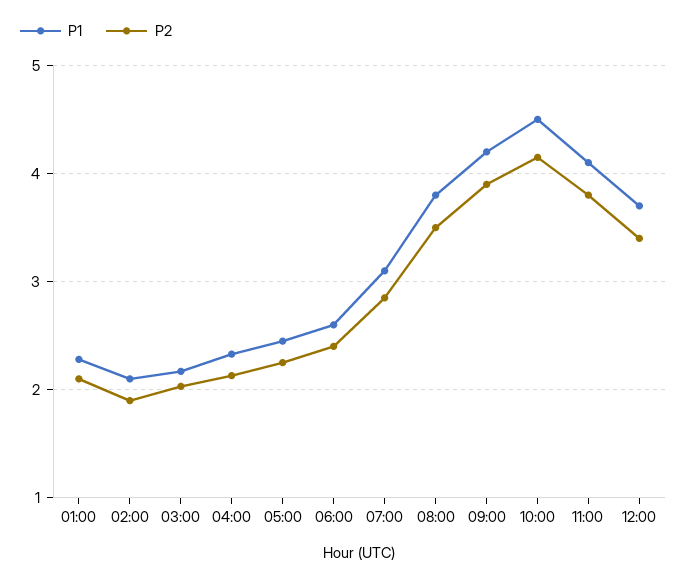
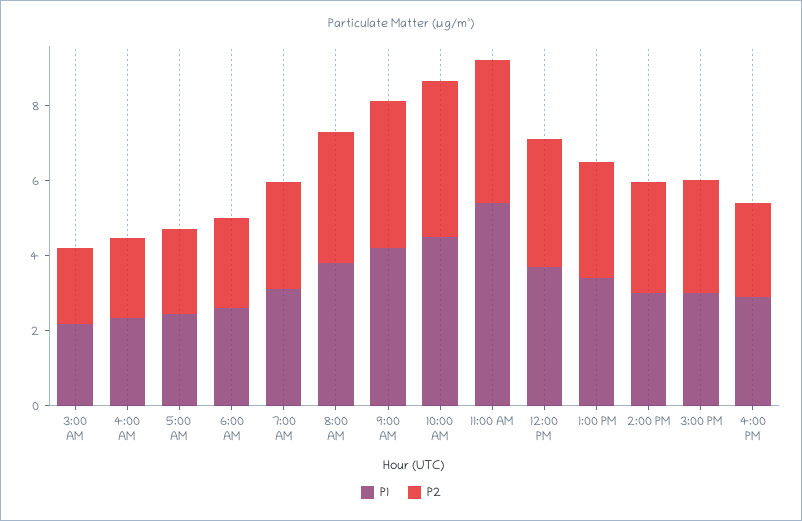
P1, 01:00: 2.3 -> none
P2, 01:00: 2.1 -> none
P1, 02:00: 2.1 -> none
P2, 02:00: 1.9 -> none
P1, 11:00: 4.1 -> 5.5
P1, 1:00 PM: none -> 3.5
P2, 1:00 PM: none -> 3
P1, 2:00 PM: none -> 3
P2, 2:00 PM: none -> 3
P1, 3:00 PM: none -> 3
P2, 3:00 PM: none -> 3
P1, 4:00 PM: none -> 3
P2, 4:00 PM: none -> 2.5

